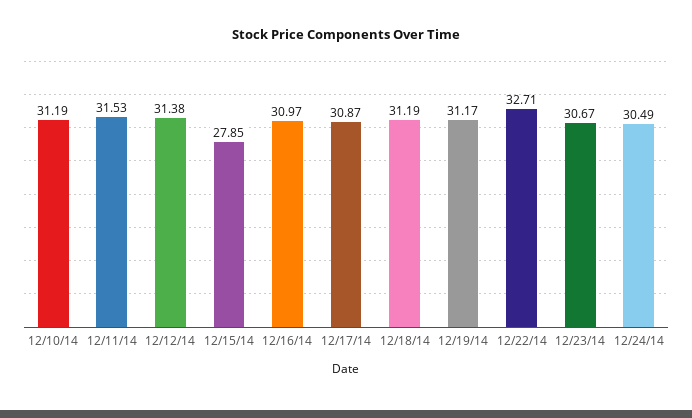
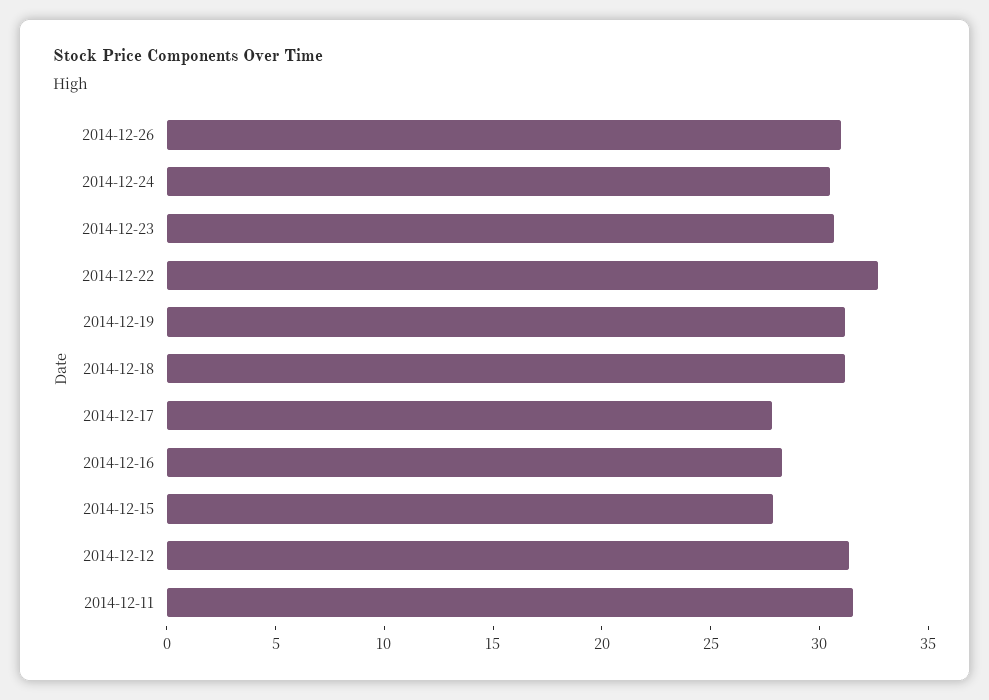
12/10/14: 31.19 -> none
12/16/14: 30.97 -> 28
12/17/14: 30.87 -> 28
2014-12-26: none -> 31

